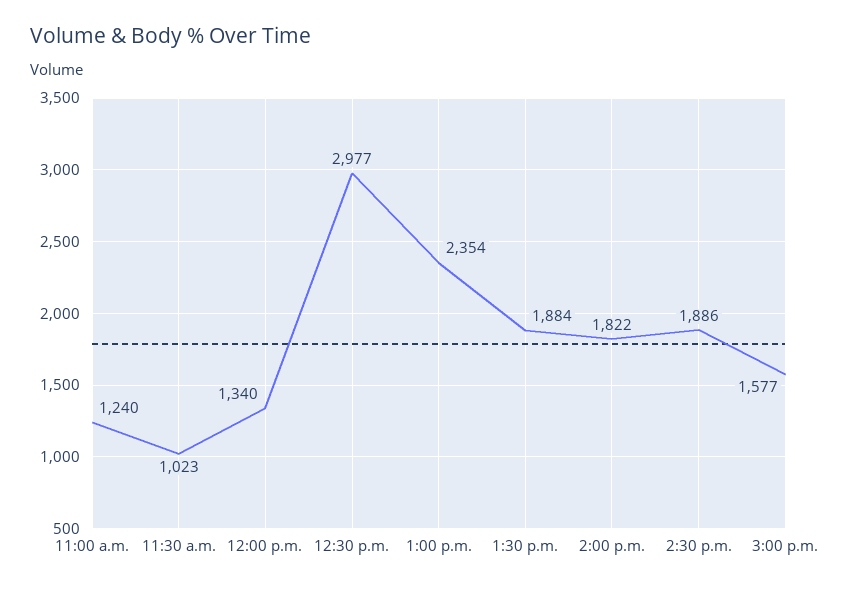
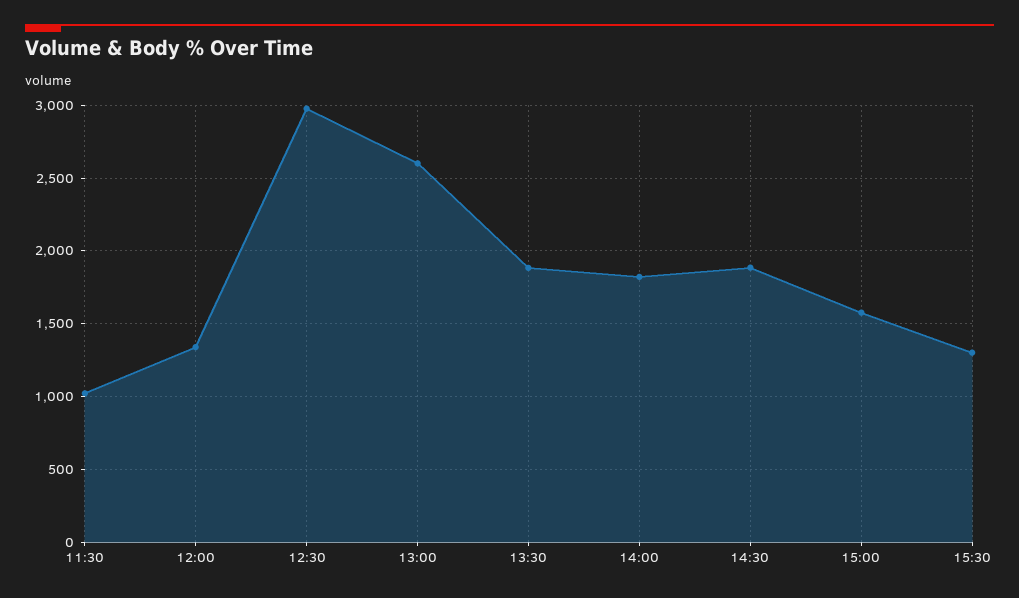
11:00 a.m.: 1240 -> none
1:00 p.m.: 2354 -> 2600
15:30: none -> 1300

